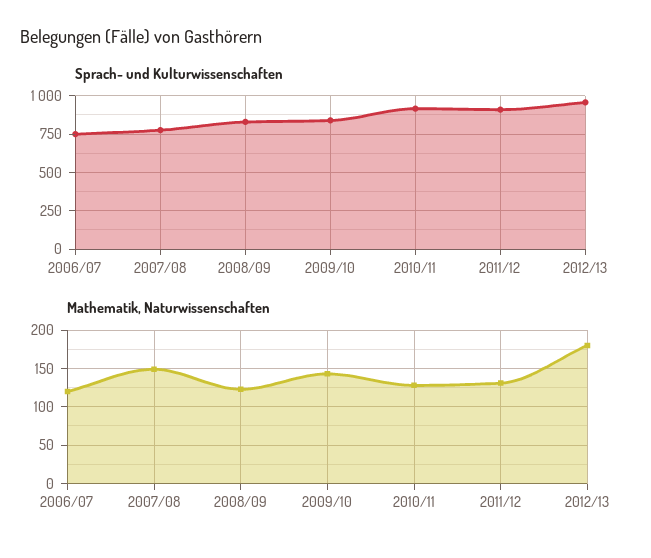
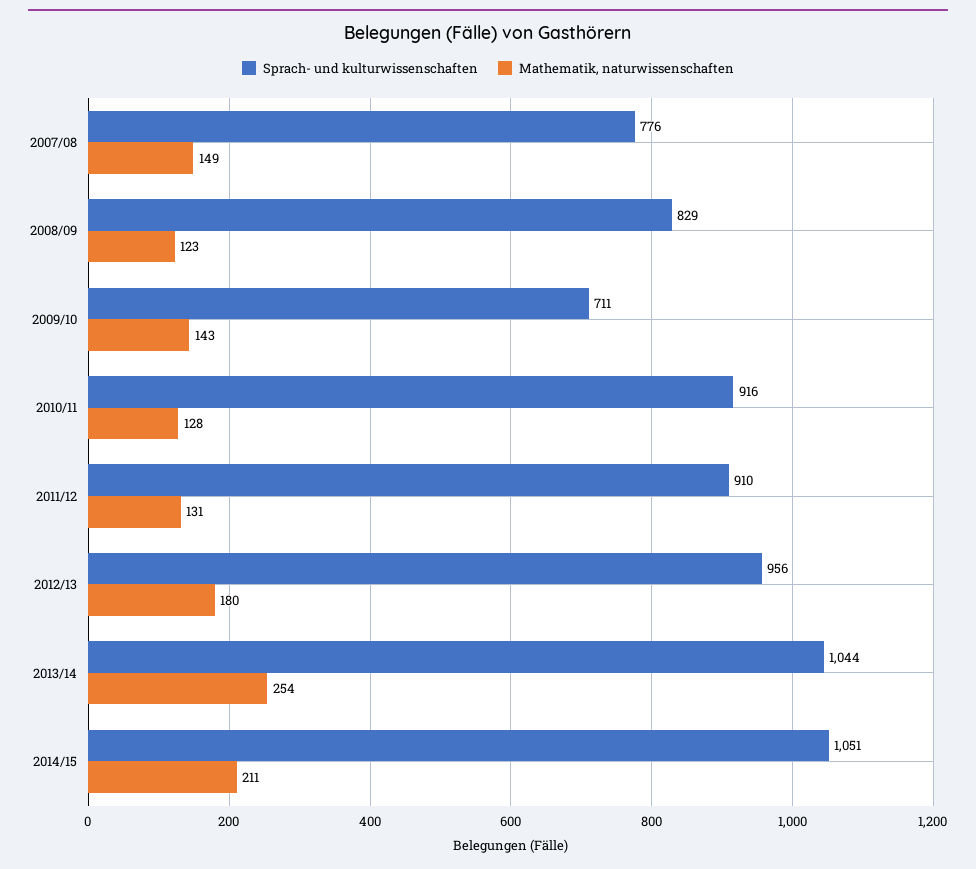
Sprach- und Kulturwissenschaften, 2006/07: 750 -> none
Sprach- und Kulturwissenschaften, 2009/10: 850 -> 711
Mathematik, Naturwissenschaften, 2006/07: 120 -> none
Sprach- und Kulturwissenschaften, 2013/14: none -> 1044
Mathematik, Naturwissenschaften, 2013/14: none -> 254
Sprach- und Kulturwissenschaften, 2014/15: none -> 1051
Mathematik, Naturwissenschaften, 2014/15: none -> 211

